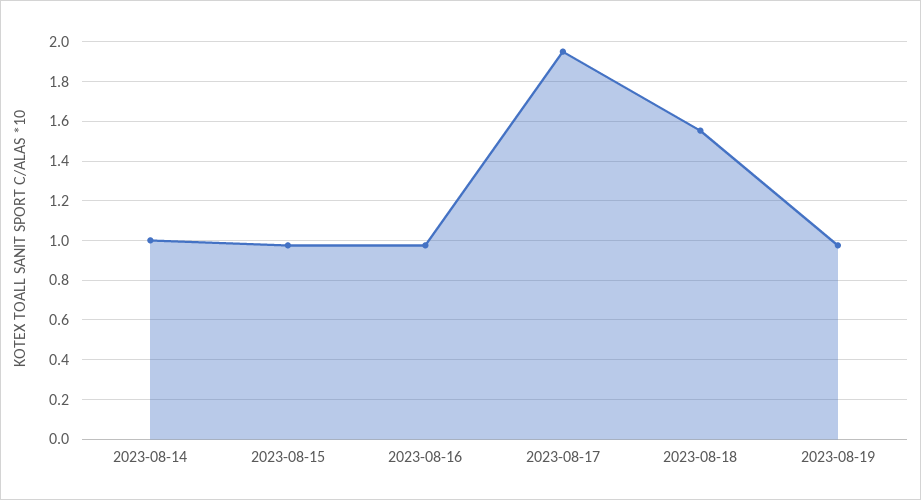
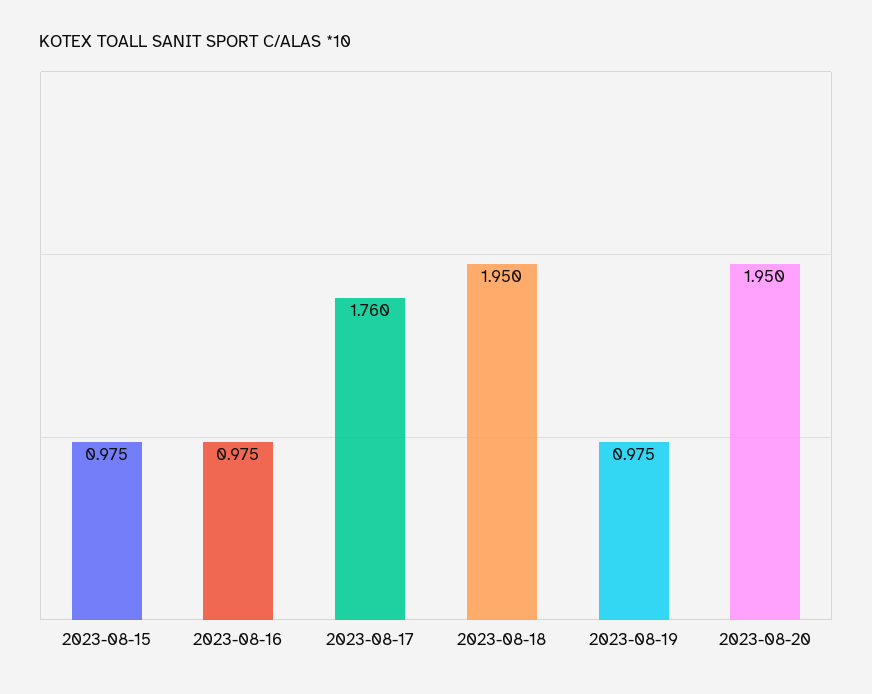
2023-08-14: 1 -> none
2023-08-17: 1.95 -> 1.76
2023-08-18: 1.55 -> 1.95
2023-08-20: none -> 1.95

